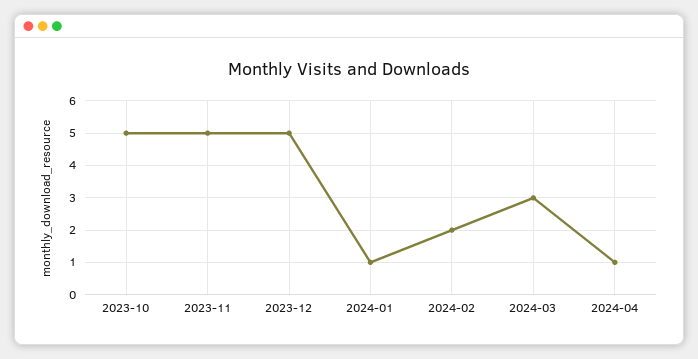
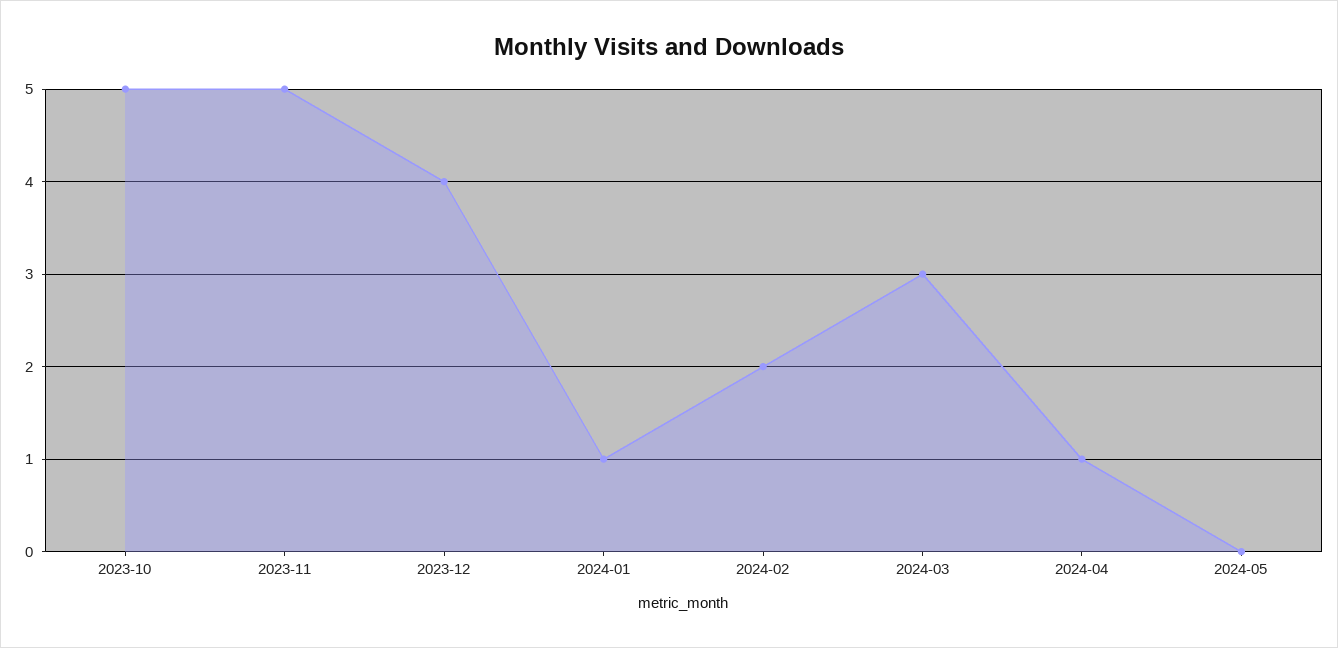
2023-12: 5 -> 4
2024-05: none -> 0

